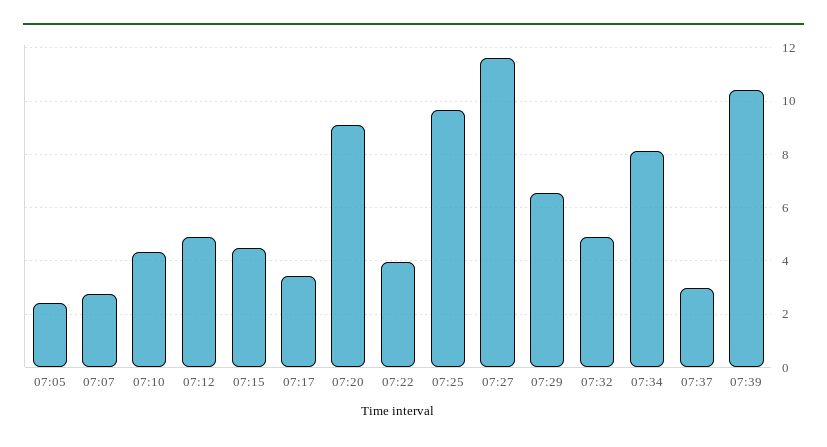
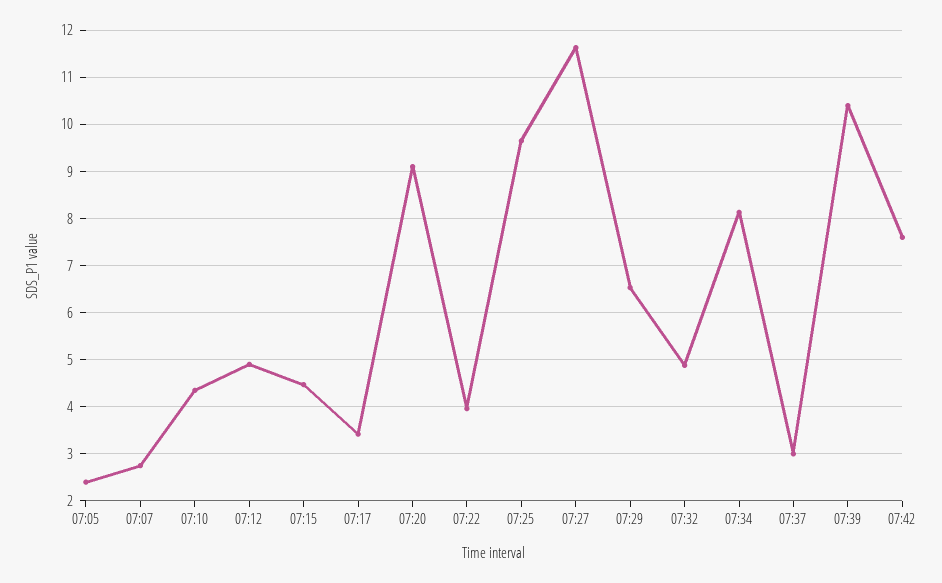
07:42: none -> 7.6

